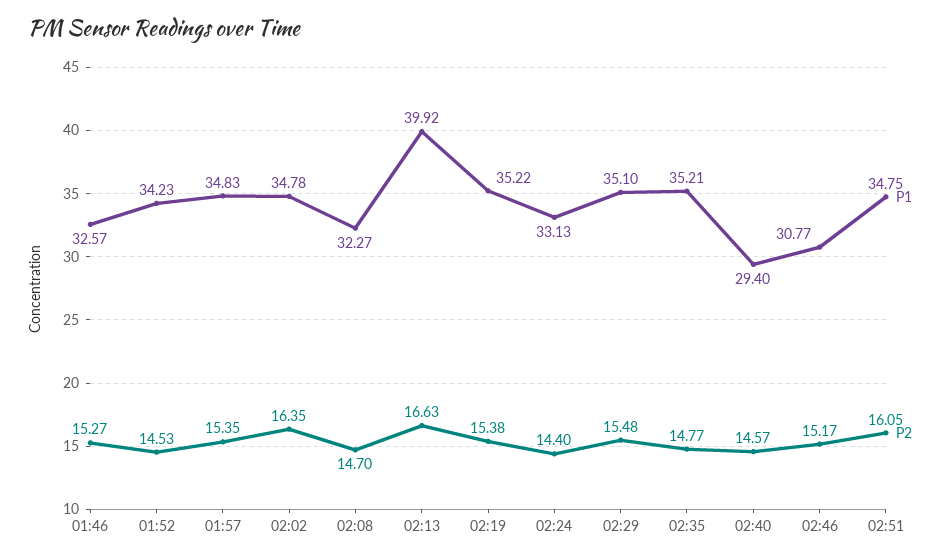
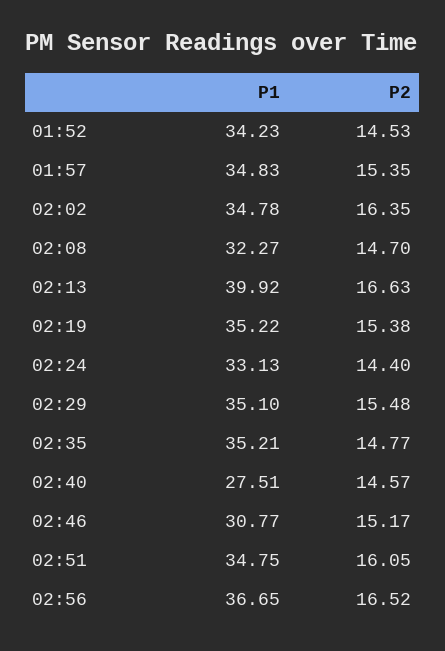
P1, 01:46: 32.57 -> none
P2, 01:46: 15.27 -> none
P1, 02:40: 29.4 -> 27.51
P1, 02:56: none -> 36.65
P2, 02:56: none -> 16.52

